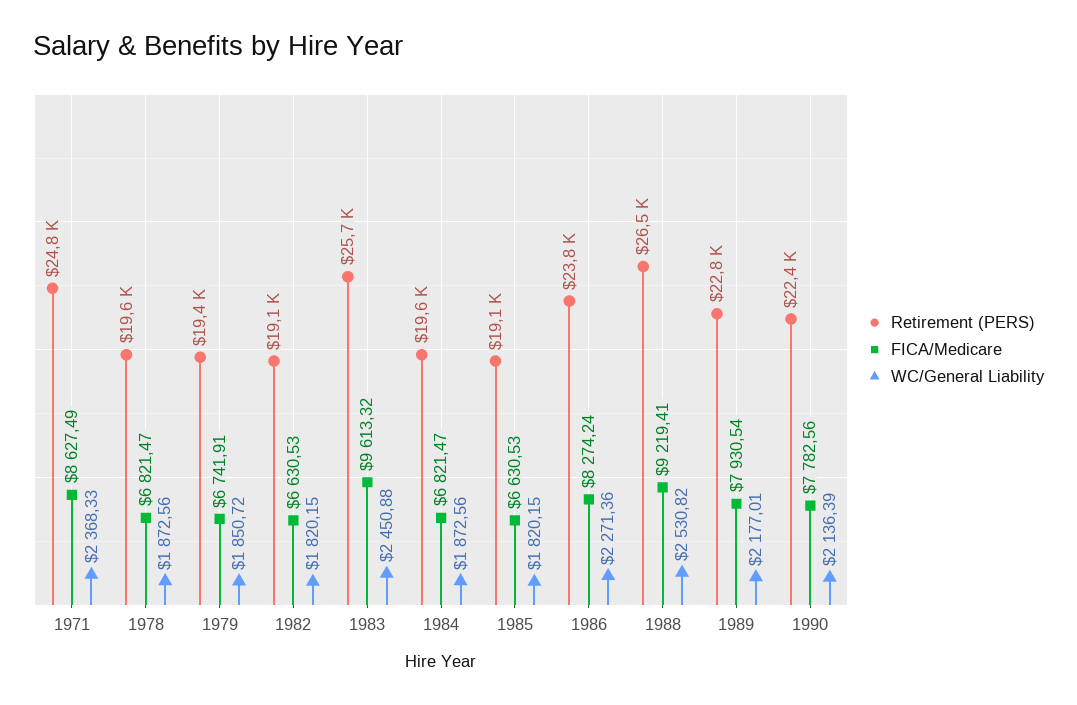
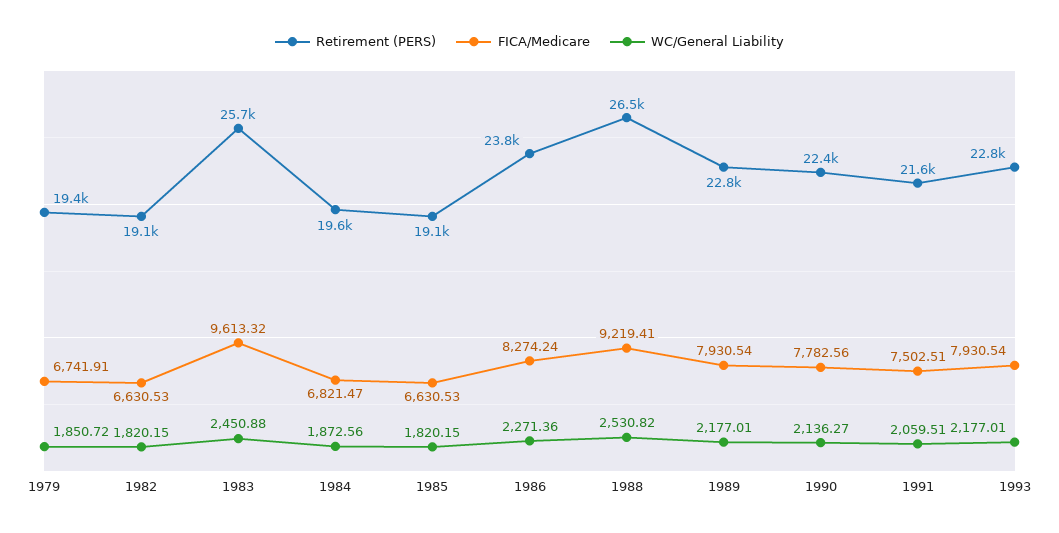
Retirement (PERS), 1971: 24800 -> none
FICA/Medicare, 1971: 8627.49 -> none
WC/General Liability, 1971: 2368.33 -> none
Retirement (PERS), 1978: 19600 -> none
FICA/Medicare, 1978: 6821.47 -> none
WC/General Liability, 1978: 1872.56 -> none
WC/General Liability, 1990: 2136.39 -> 2136.27
Retirement (PERS), 1991: none -> 21600
FICA/Medicare, 1991: none -> 7502.51
WC/General Liability, 1991: none -> 2059.51
Retirement (PERS), 1993: none -> 22800
FICA/Medicare, 1993: none -> 7930.54
WC/General Liability, 1993: none -> 2177.01

